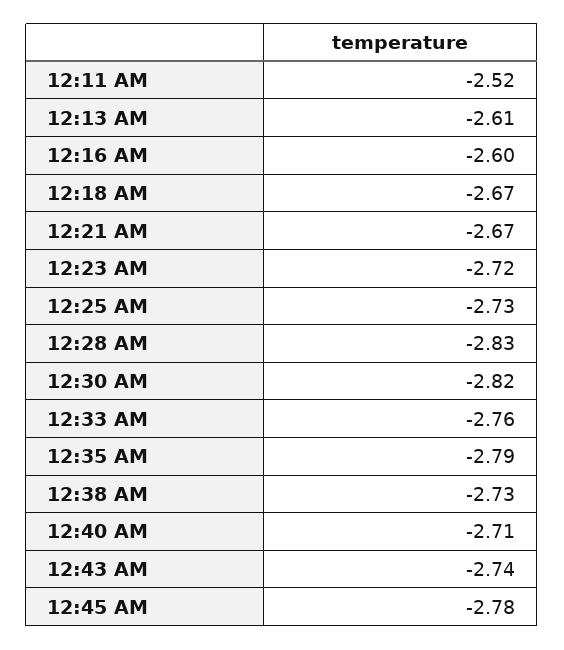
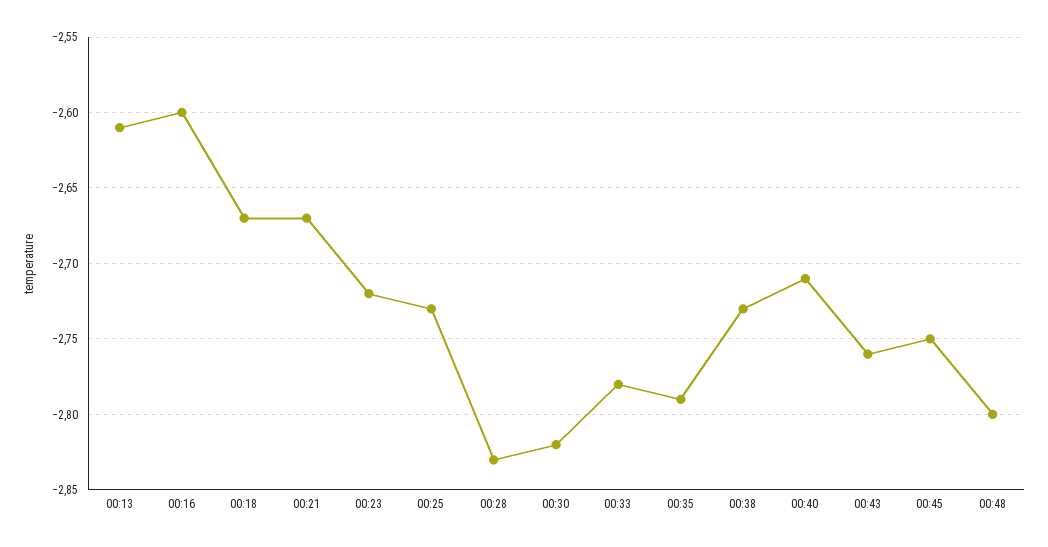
12:11 AM: -2.52 -> none
12:33 AM: -2.76 -> -2.78
12:43 AM: -2.74 -> -2.76
12:45 AM: -2.78 -> -2.75
00:48: none -> -2.8

